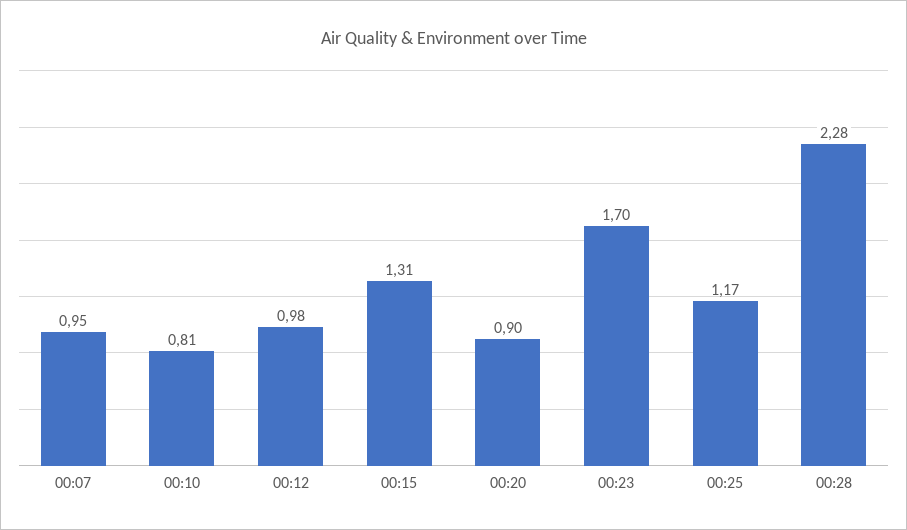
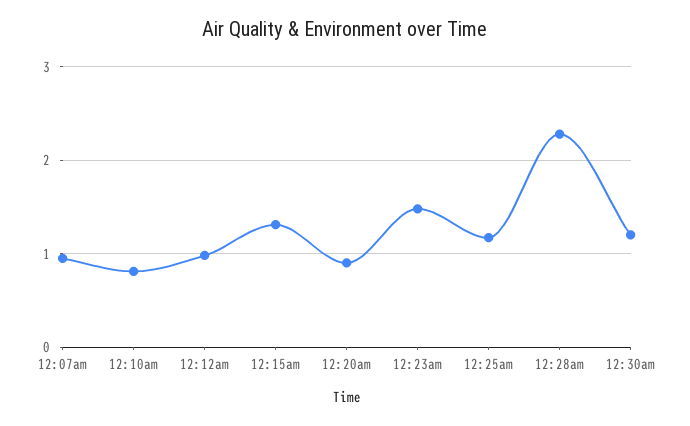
00:23: 1.7 -> 1.5
12:30am: none -> 1.2

